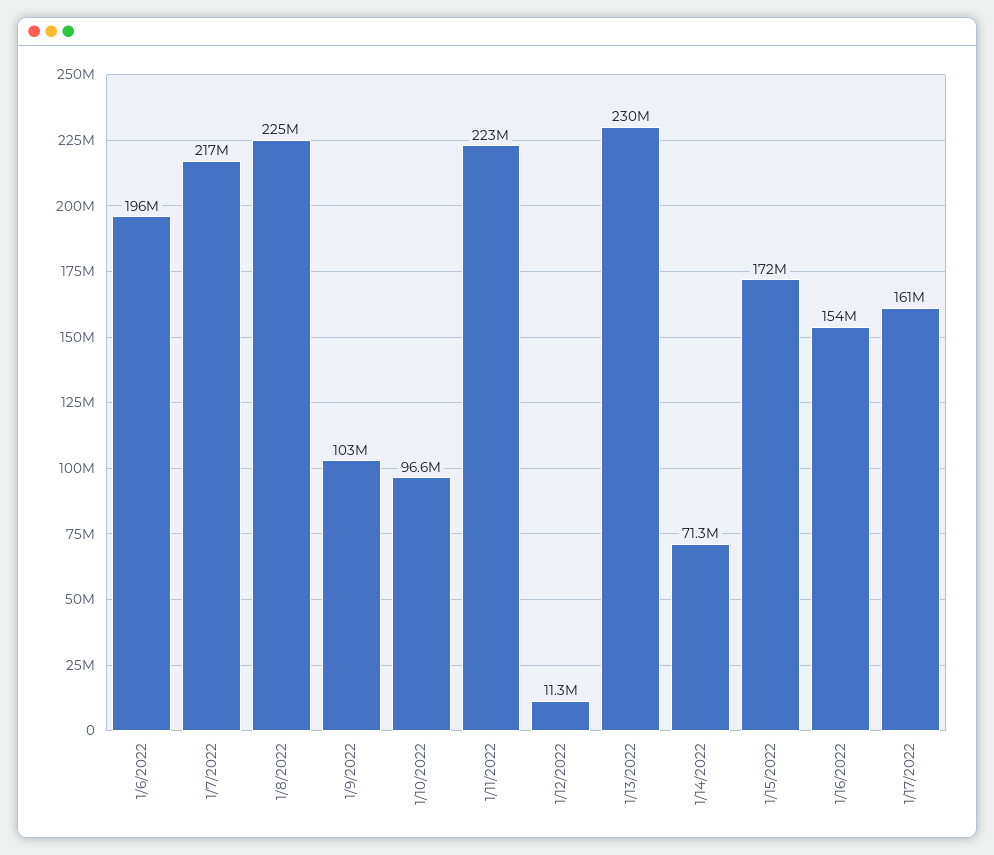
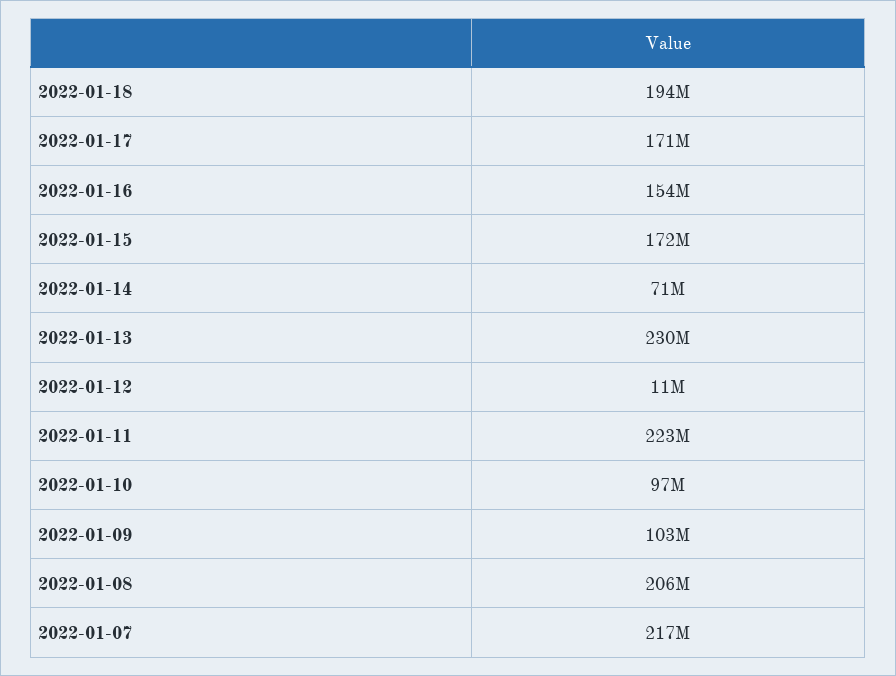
1/6/2022: 196000000 -> none
1/8/2022: 225000000 -> 206000000
1/17/2022: 161000000 -> 171000000
2022-01-18: none -> 194000000

